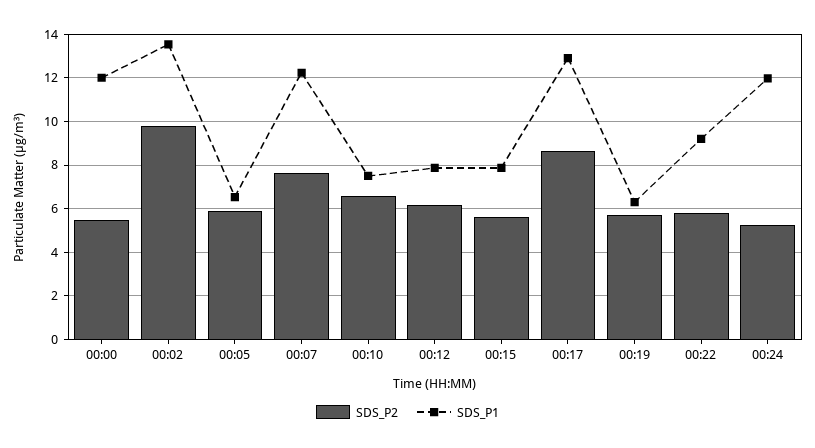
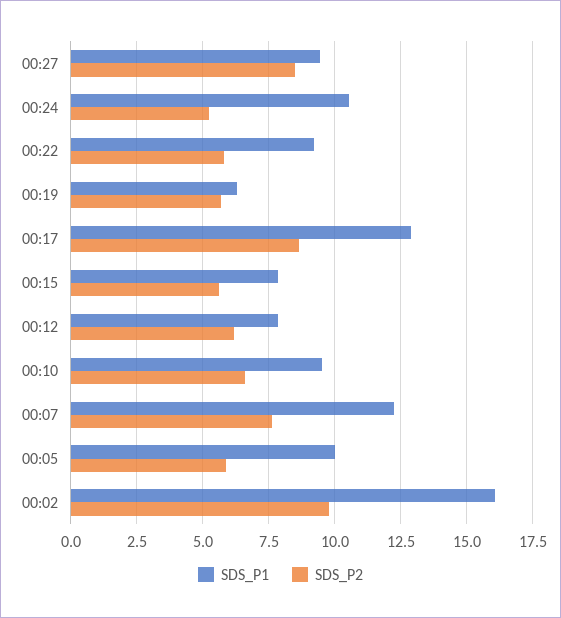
SDS_P2, 00:00: 5.5 -> none
SDS_P1, 00:00: 12 -> none
SDS_P1, 00:02: 13.5 -> 16
SDS_P1, 00:05: 6.5 -> 10
SDS_P1, 00:10: 7.5 -> 9.5
SDS_P1, 00:24: 12 -> 10.5
SDS_P1, 00:27: none -> 9.5
SDS_P2, 00:27: none -> 8.5

